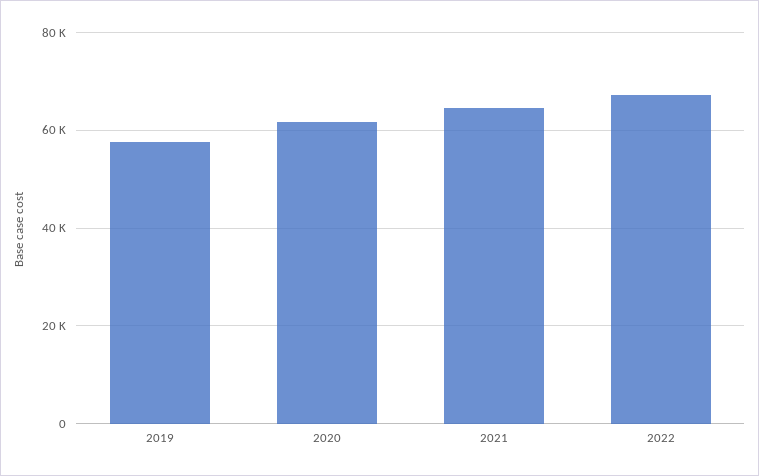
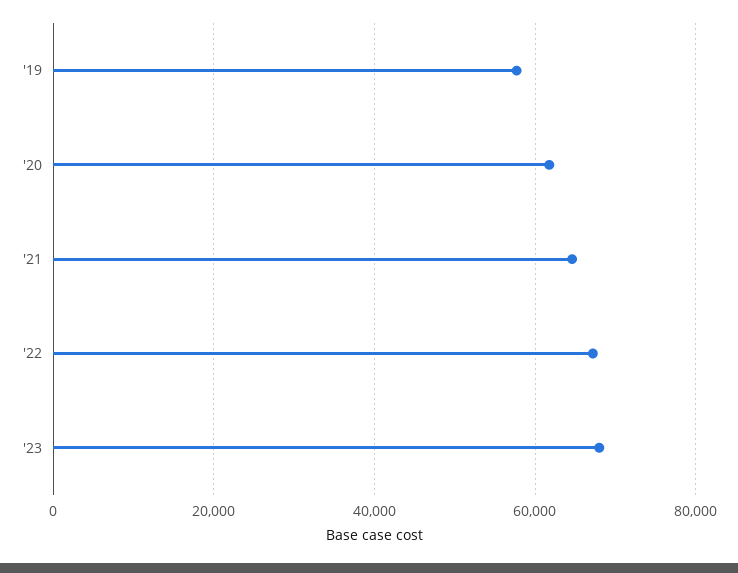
'23: none -> 68000

